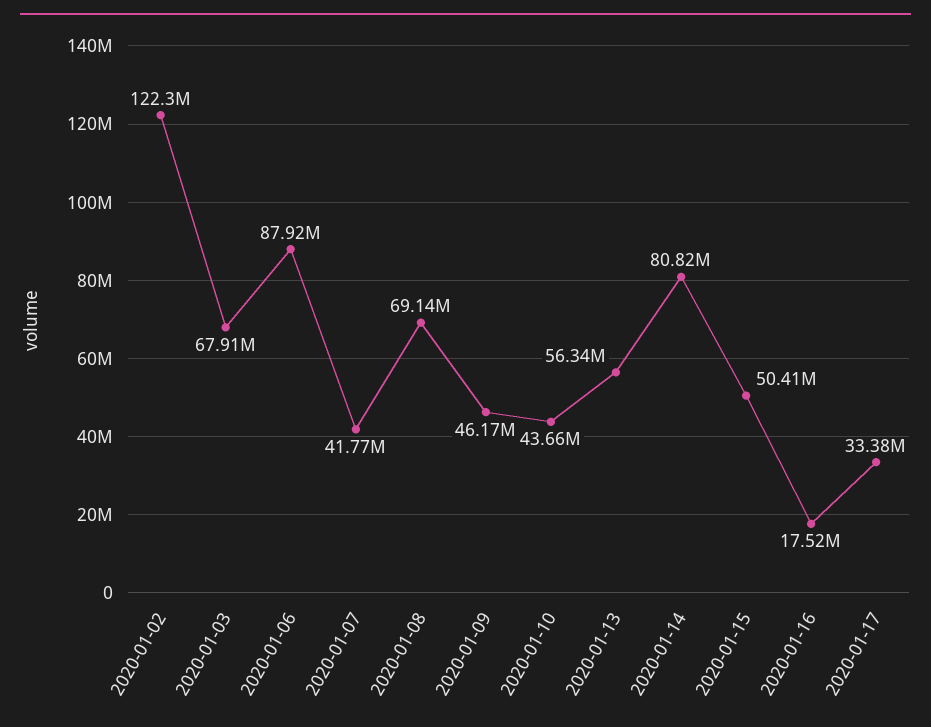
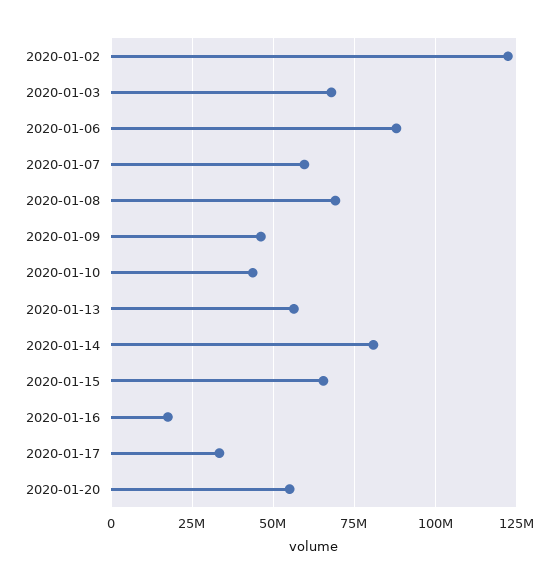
2020-01-07: 41770000 -> 60000000
2020-01-15: 50410000 -> 65000000
2020-01-20: none -> 55000000

